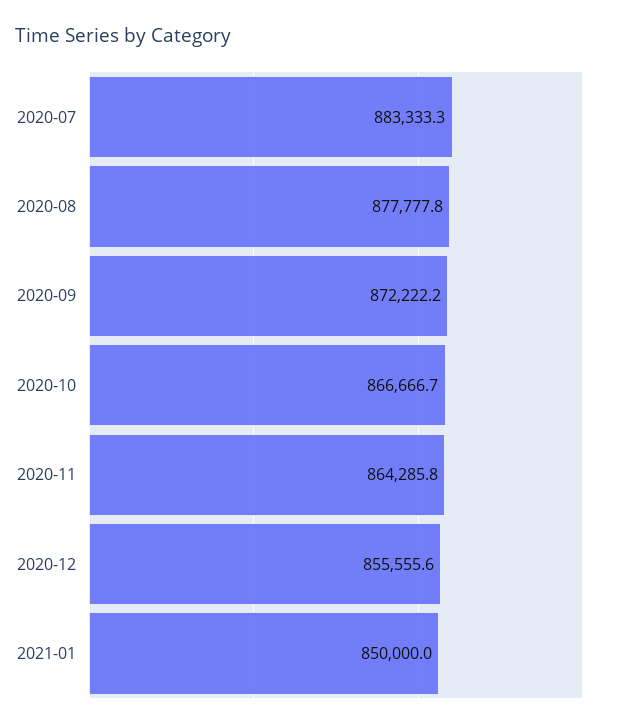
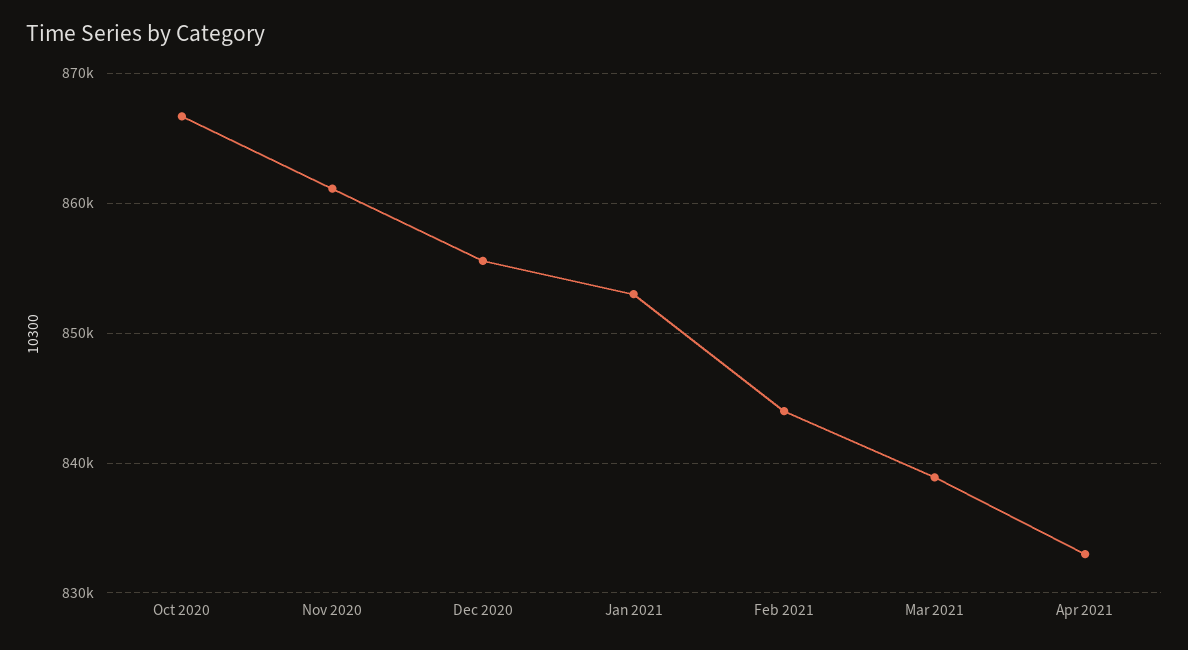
2020-07: 883333.3 -> none
2020-08: 877777.8 -> none
2020-09: 872222.2 -> none
2020-11: 864285.8 -> 861000
2021-01: 850000 -> 853000
Feb 2021: none -> 844000
Mar 2021: none -> 839000
Apr 2021: none -> 833000

